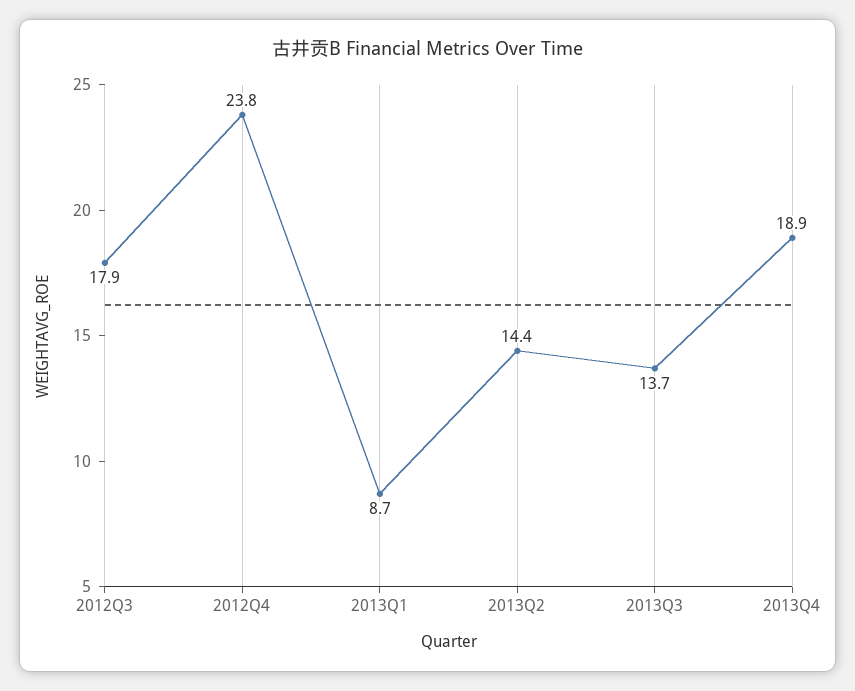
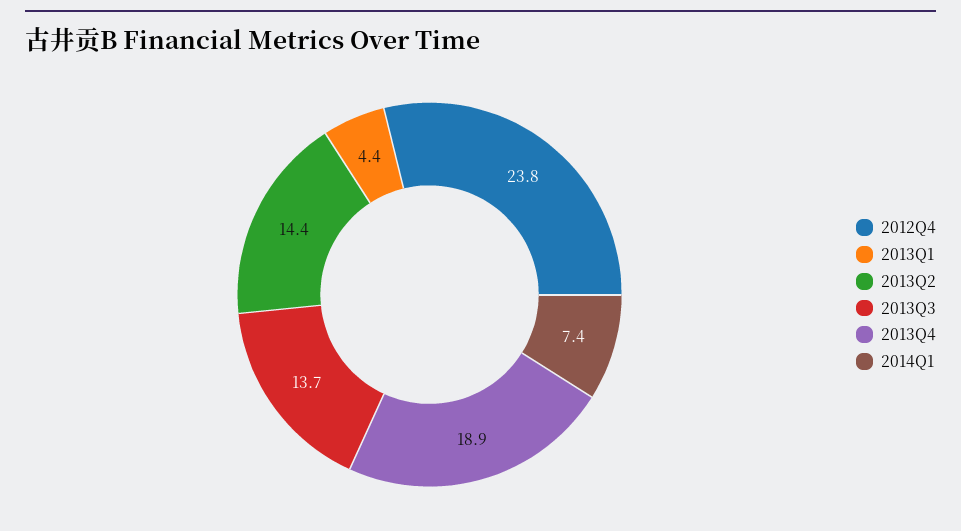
2012Q3: 17.9 -> none
2013Q1: 8.7 -> 4.4
2014Q1: none -> 7.4

